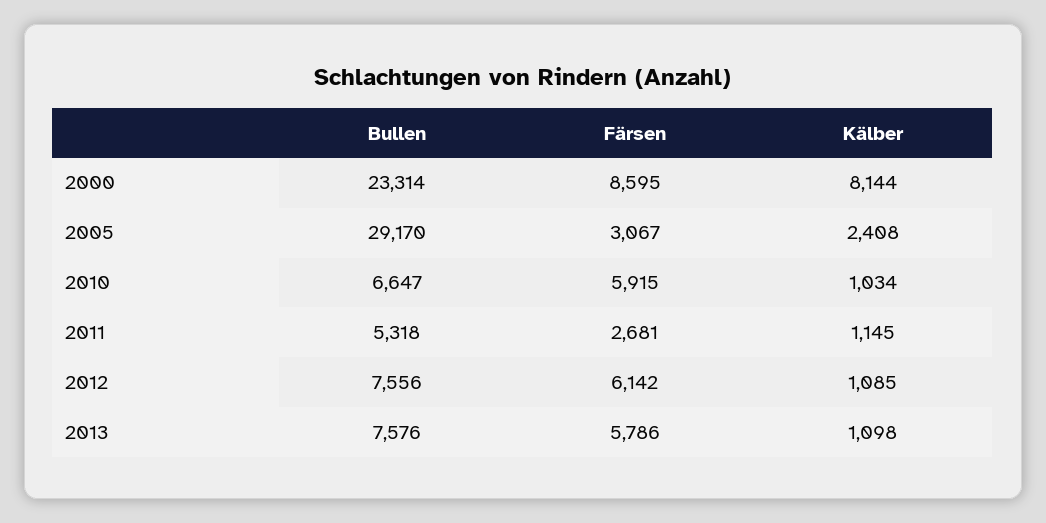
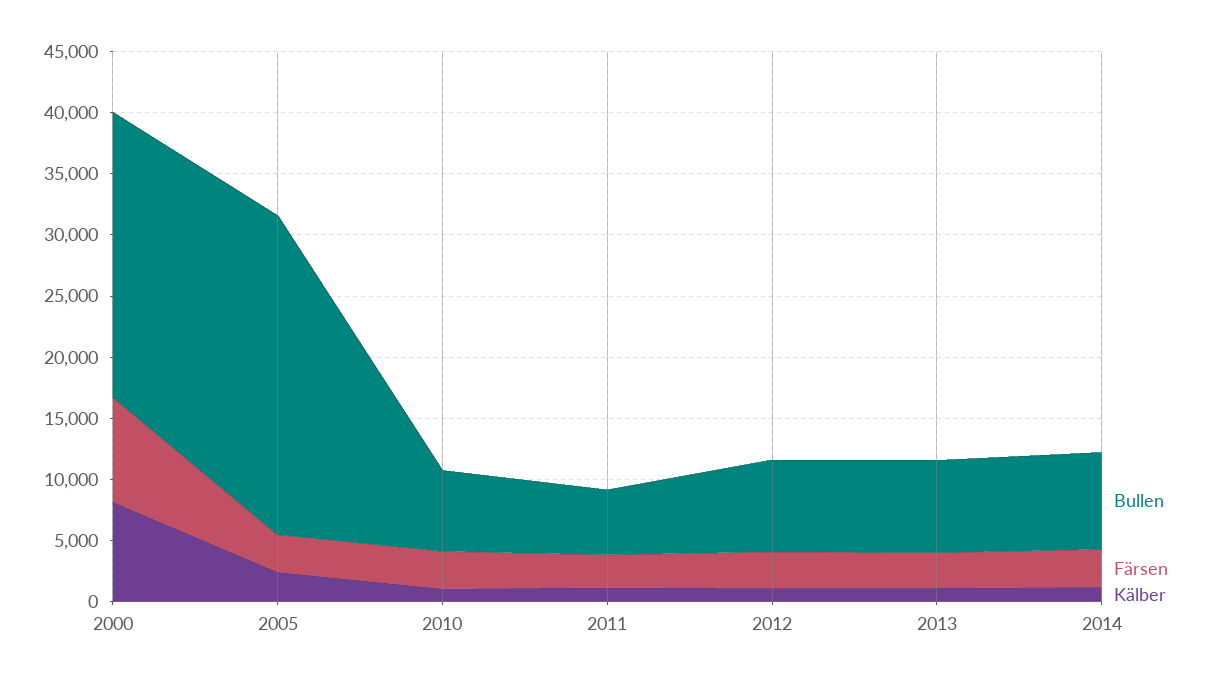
Bullen, 2005: 29170 -> 26000
Färsen, 2010: 5915 -> 3000
Färsen, 2012: 6142 -> 3000
Färsen, 2013: 5786 -> 3000
Bullen, 2014: none -> 8000
Färsen, 2014: none -> 3000
Kälber, 2014: none -> 1000

